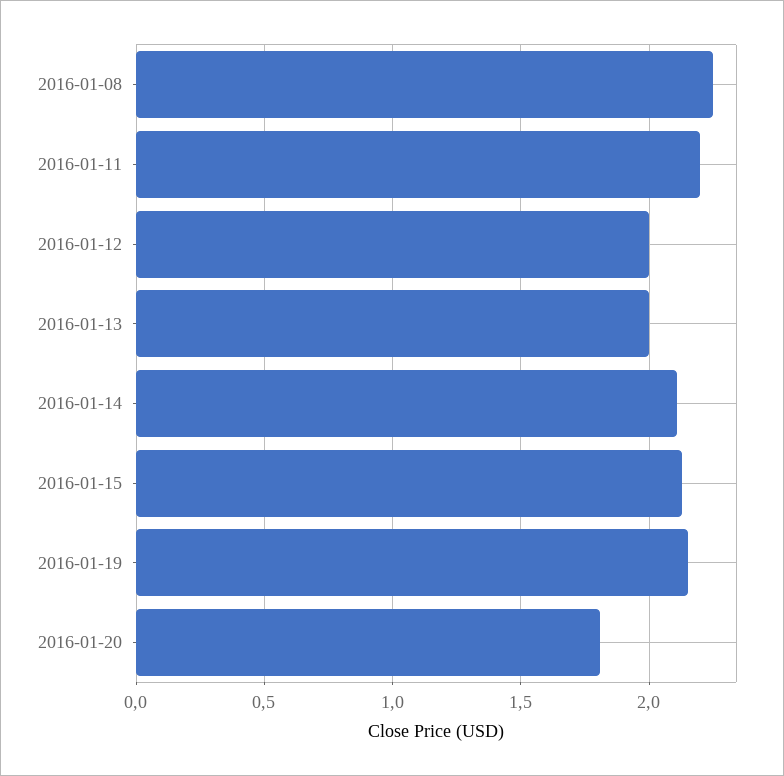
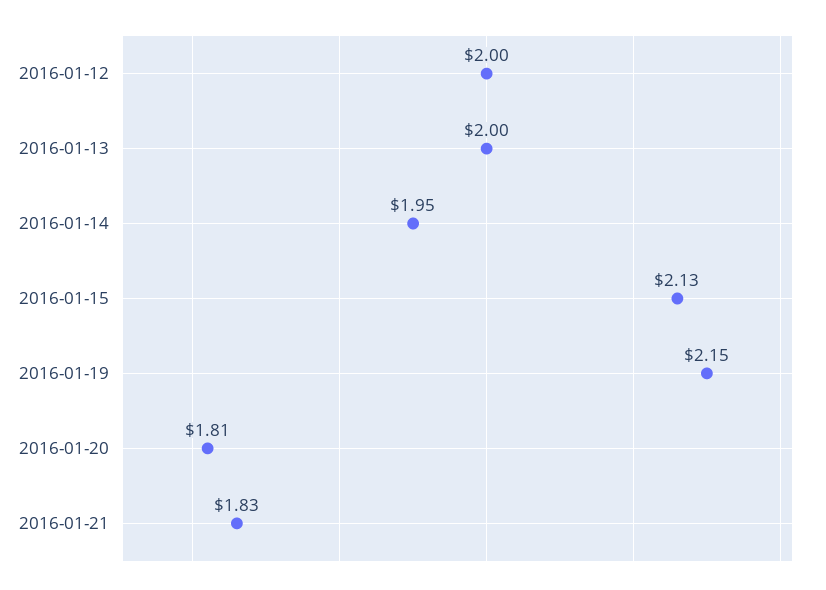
2016-01-08: 2.25 -> none
2016-01-11: 2.2 -> none
2016-01-14: 2.1 -> 1.95
2016-01-21: none -> 1.83

